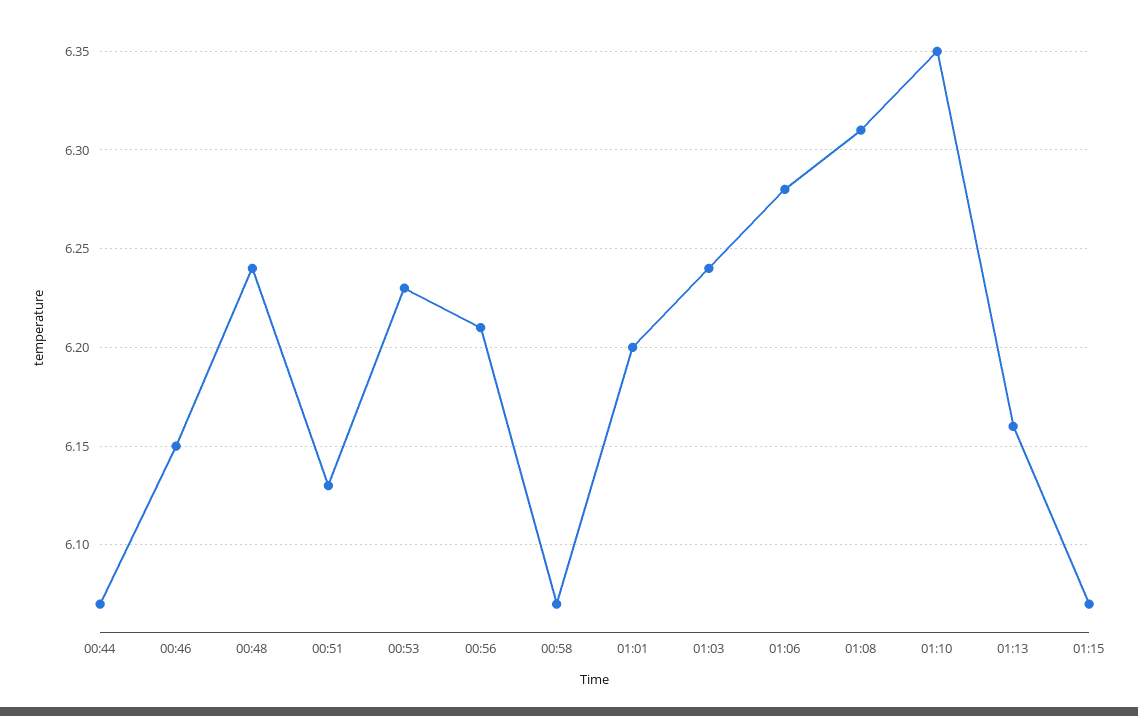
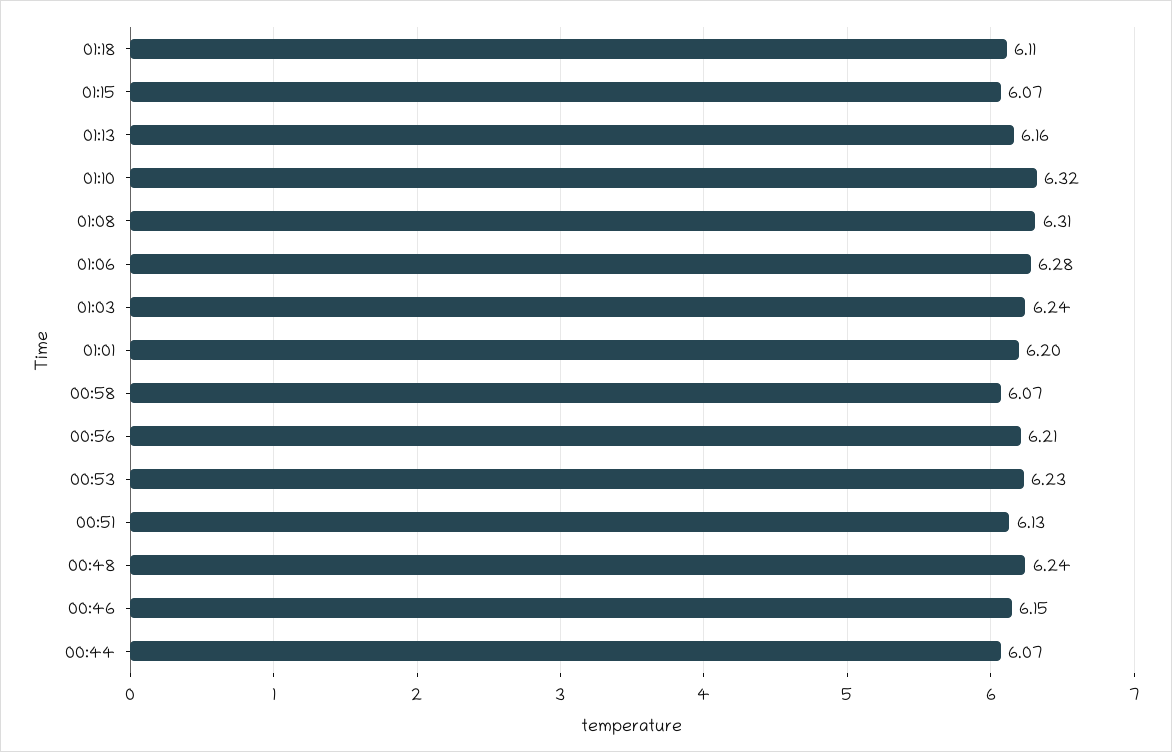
01:10: 6.35 -> 6.32
01:18: none -> 6.11

